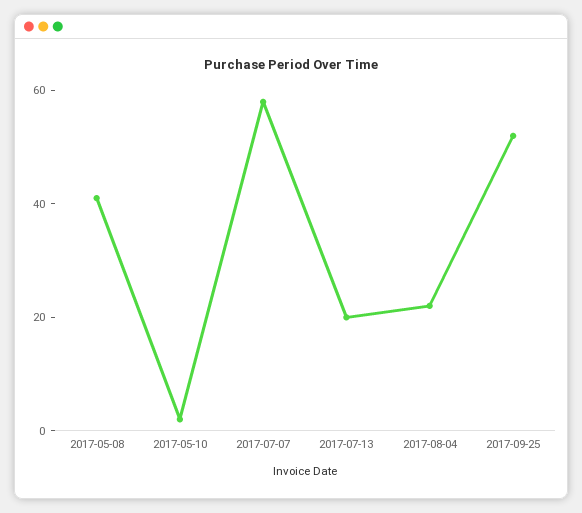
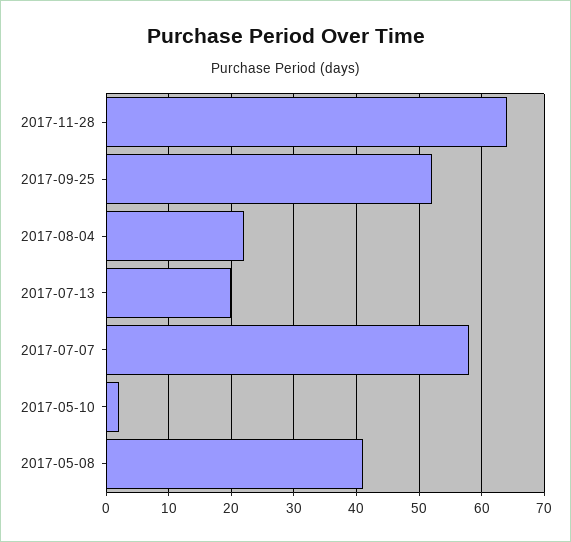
2017-11-28: none -> 64

